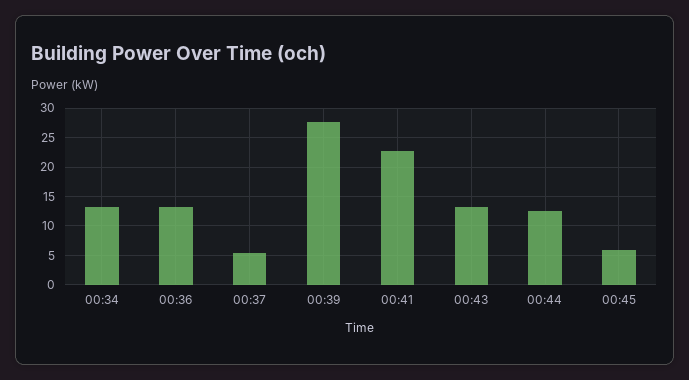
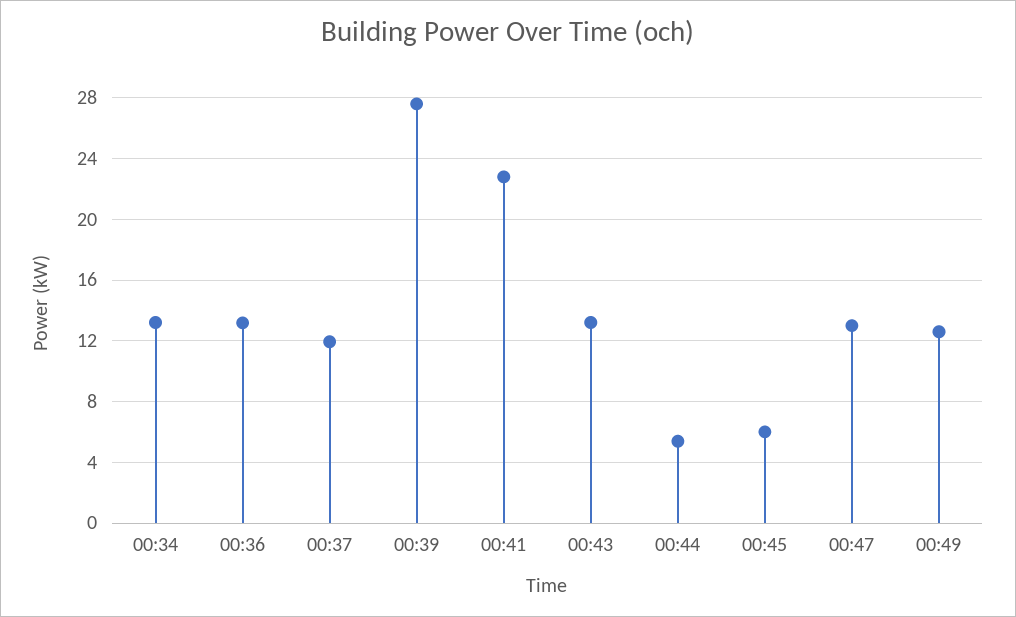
00:37: 5 -> 12
00:44: 12.5 -> 5.5
00:47: none -> 13
00:49: none -> 12.5

